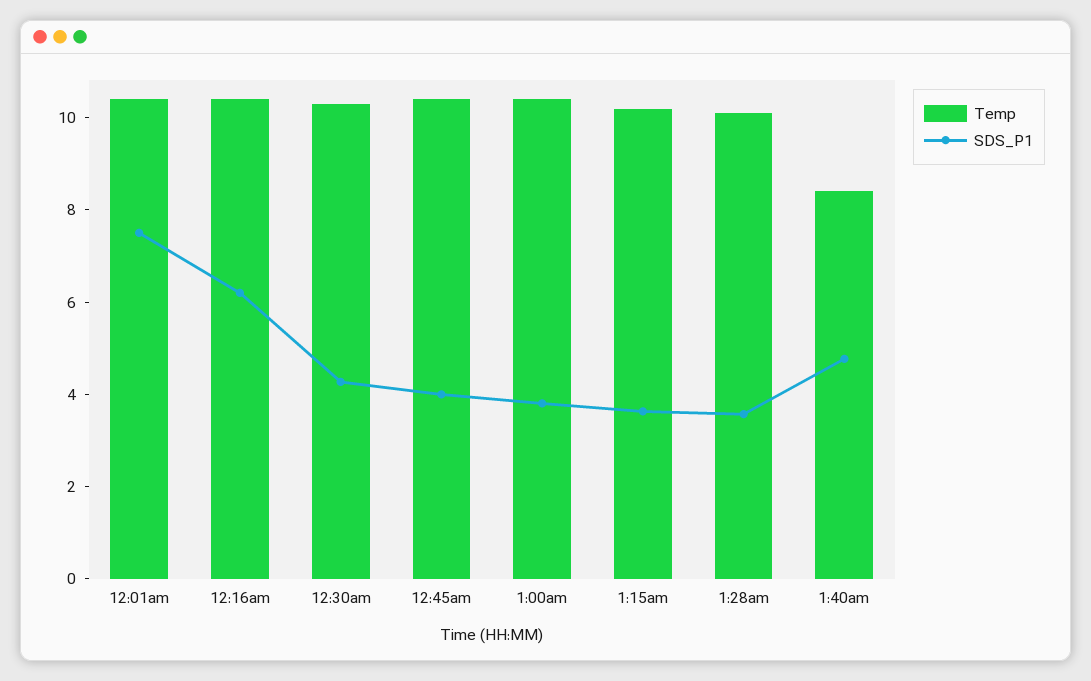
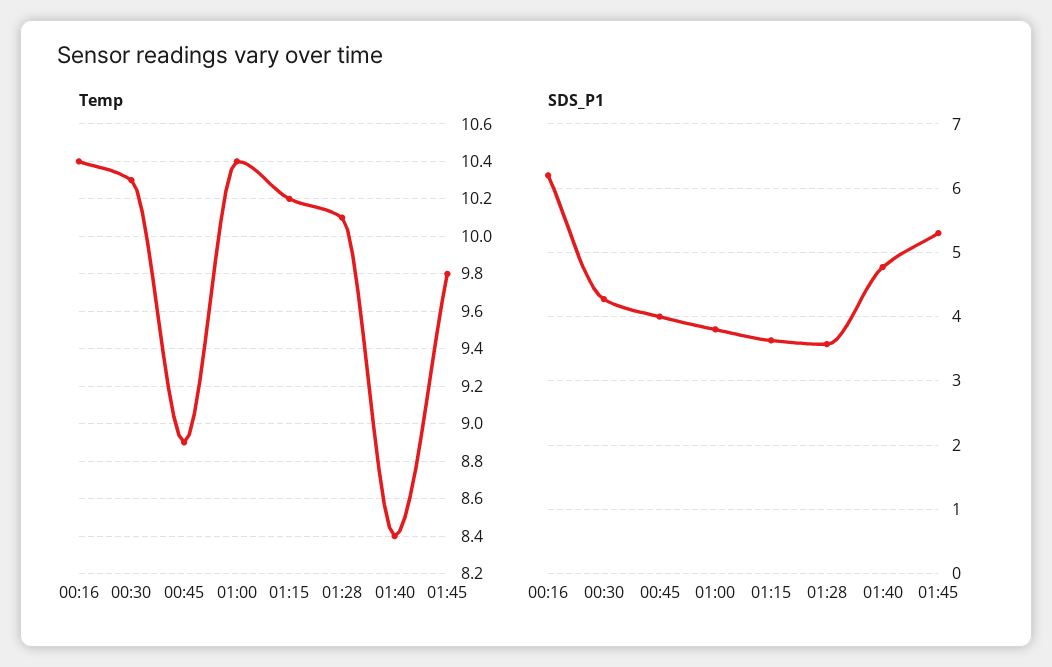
Temp, 12:01am: 10.5 -> none
SDS_P1, 12:01am: 7.5 -> none
Temp, 12:45am: 10.5 -> 8.9
Temp, 01:45: none -> 9.8
SDS_P1, 01:45: none -> 5.3

